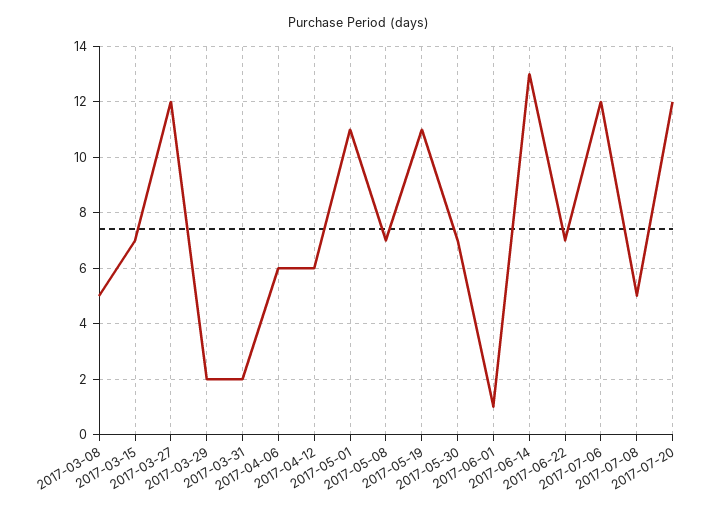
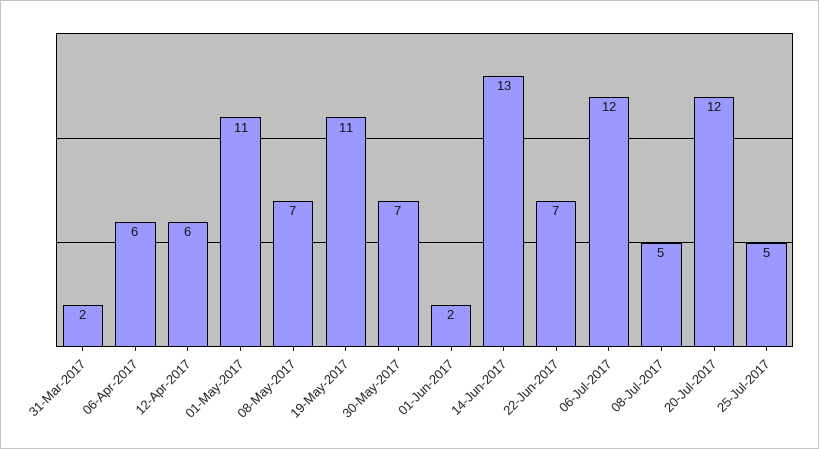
2017-03-08: 5 -> none
2017-03-15: 7 -> none
2017-03-27: 12 -> none
2017-03-29: 2 -> none
2017-06-01: 1 -> 2
25-Jul-2017: none -> 5

